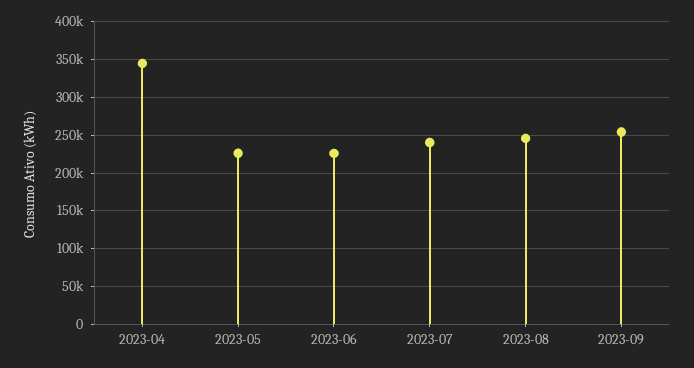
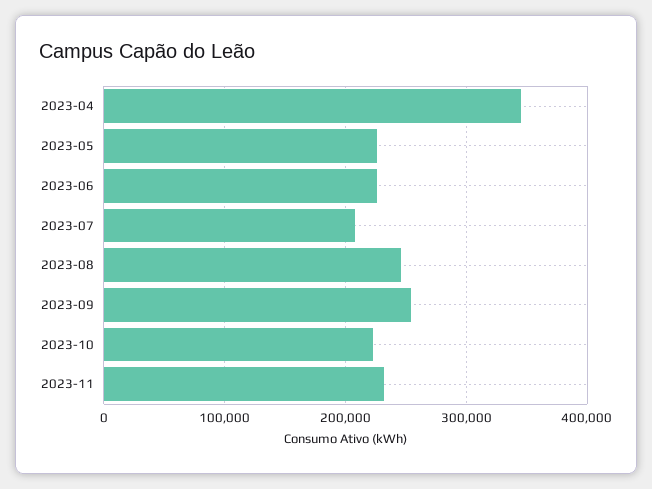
2023-07: 240000 -> 210000
2023-10: none -> 220000
2023-11: none -> 230000

